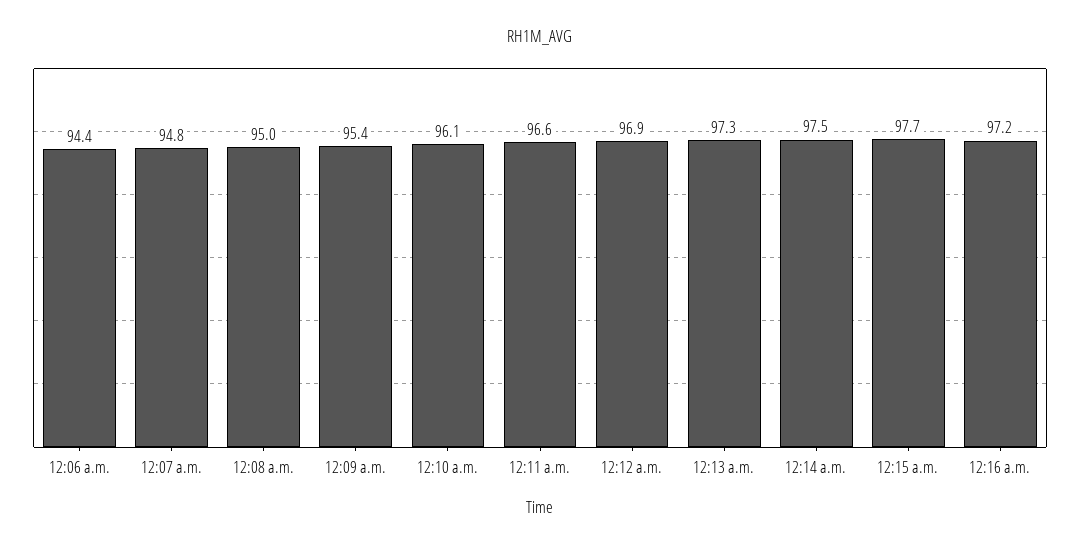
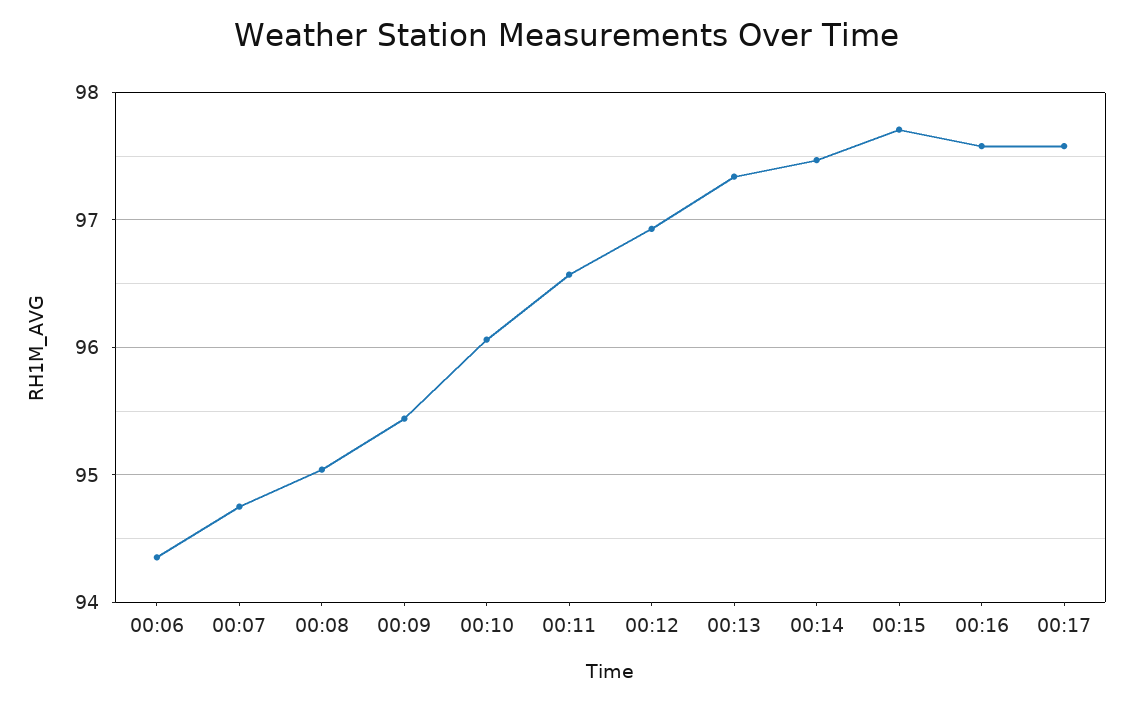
12:16 a.m.: 97.2 -> 97.6
00:17: none -> 97.6

